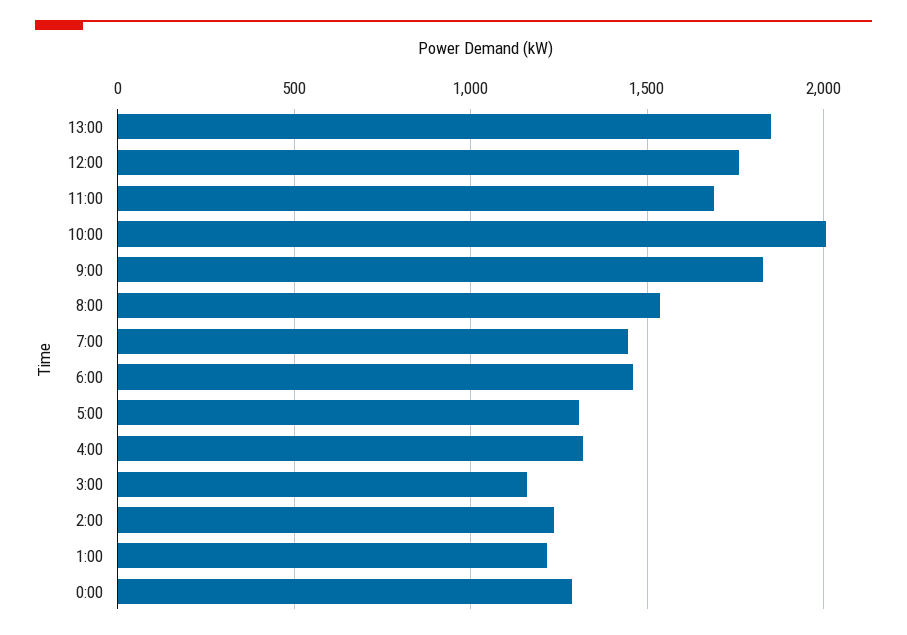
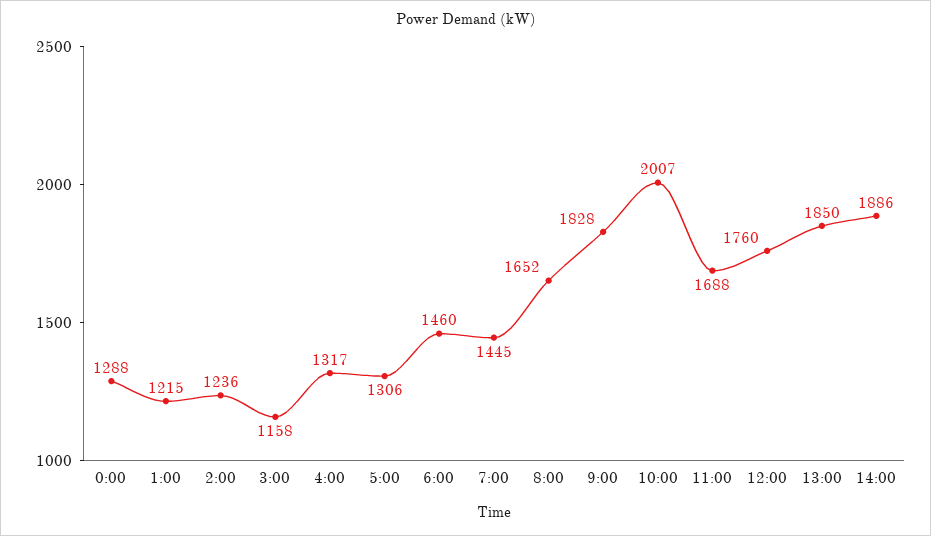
8:00: 1550 -> 1652
14:00: none -> 1886

